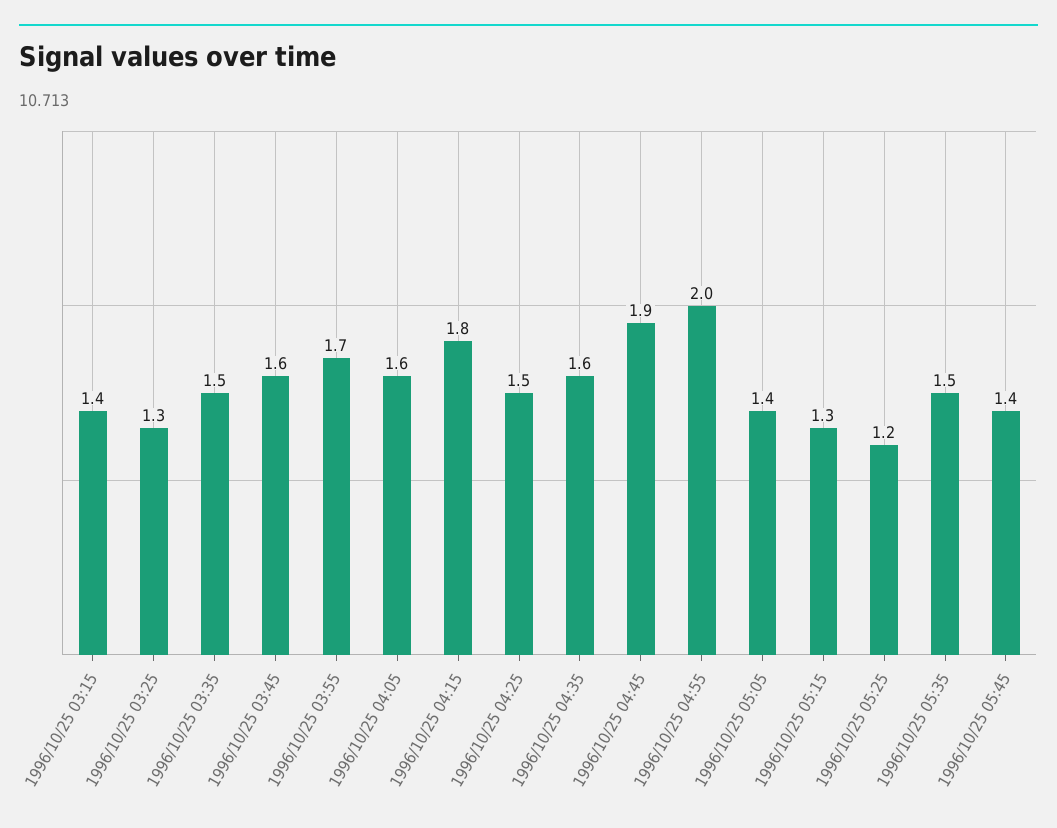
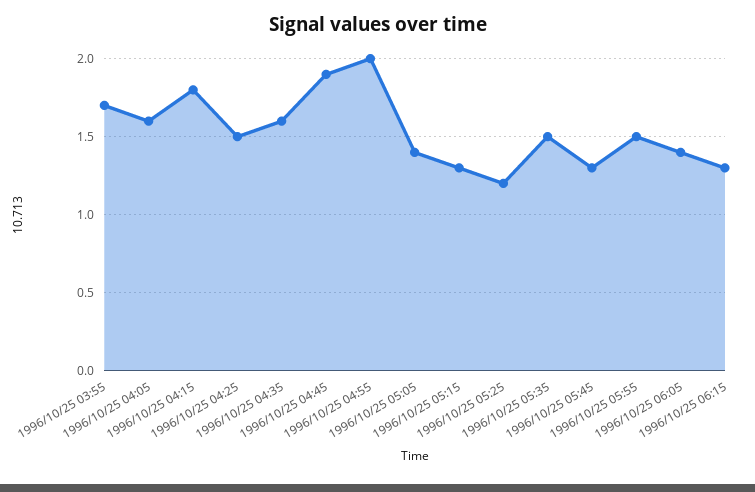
1996/10/25 03:15: 1.4 -> none
1996/10/25 03:25: 1.3 -> none
1996/10/25 03:35: 1.5 -> none
1996/10/25 03:45: 1.6 -> none
1996/10/25 05:45: 1.4 -> 1.3
1996/10/25 05:55: none -> 1.5
1996/10/25 06:05: none -> 1.4
1996/10/25 06:15: none -> 1.3

